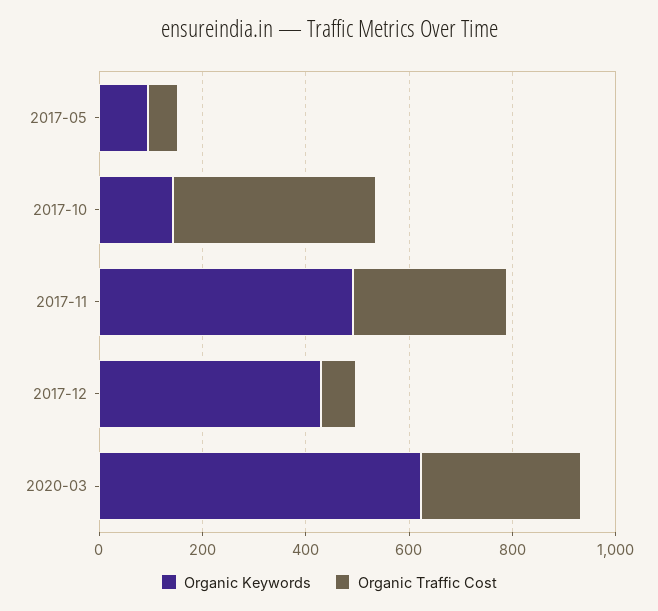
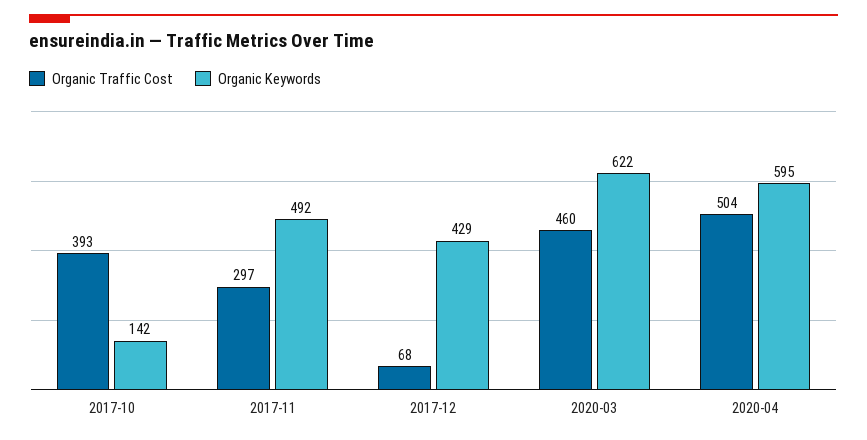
Organic Keywords, 2017-05: 100 -> none
Organic Traffic Cost, 2017-05: 50 -> none
Organic Traffic Cost, 2020-03: 300 -> 460
Organic Traffic Cost, 2020-04: none -> 504
Organic Keywords, 2020-04: none -> 595

